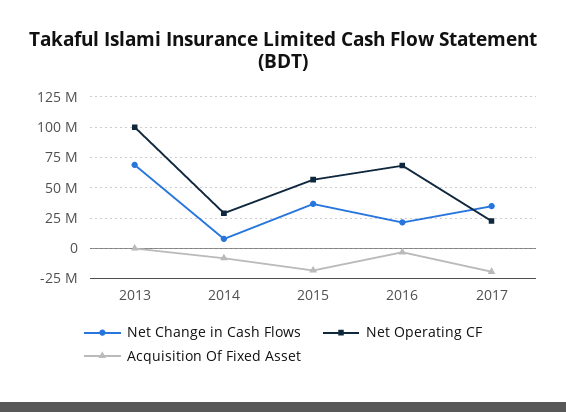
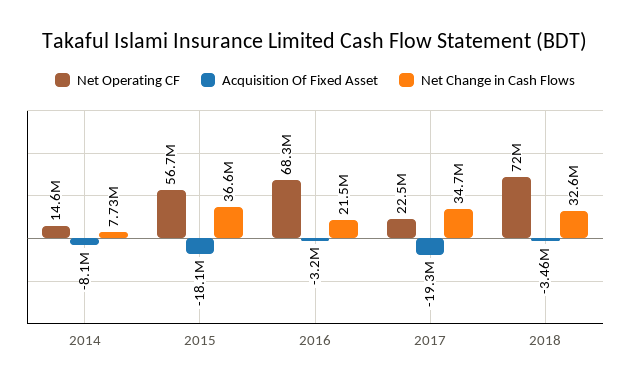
Net Change in Cash Flows, 2013: 70000000 -> none
Net Operating CF, 2013: 100000000 -> none
Acquisition Of Fixed Asset, 2013: 0 -> none
Net Operating CF, 2014: 30000000 -> 14600000
Net Operating CF, 2018: none -> 72000000
Acquisition Of Fixed Asset, 2018: none -> -3460000
Net Change in Cash Flows, 2018: none -> 32600000

